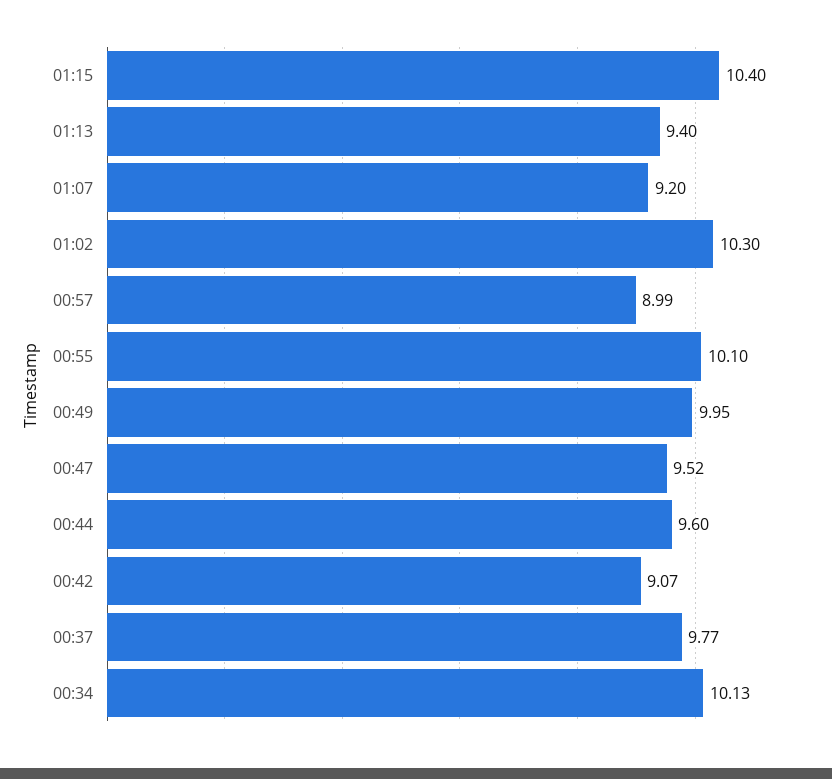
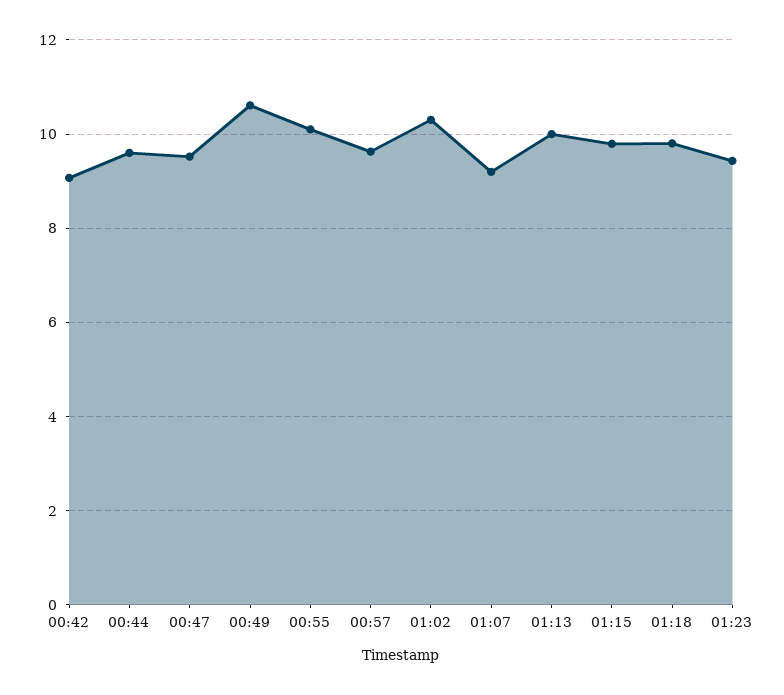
01:15: 10.4 -> 9.8
01:13: 9.4 -> 10
00:57: 8.99 -> 9.6
00:49: 9.95 -> 10.6
00:37: 9.77 -> none
00:34: 10.13 -> none
01:18: none -> 9.8
01:23: none -> 9.4

